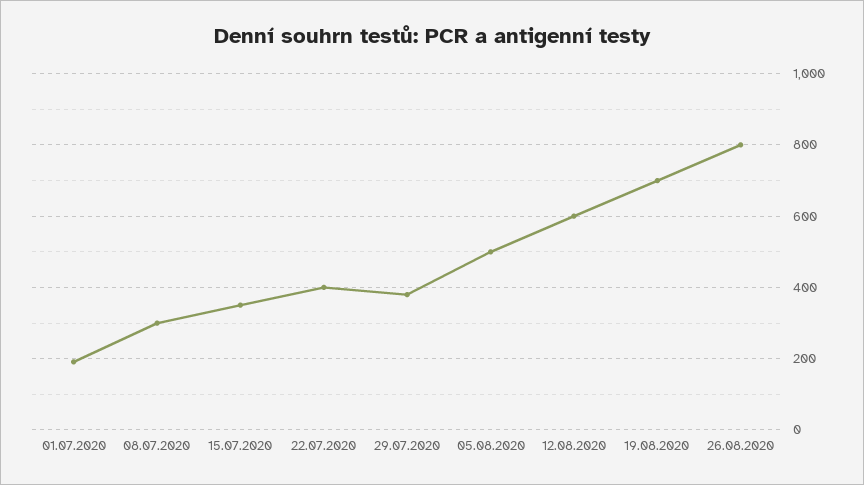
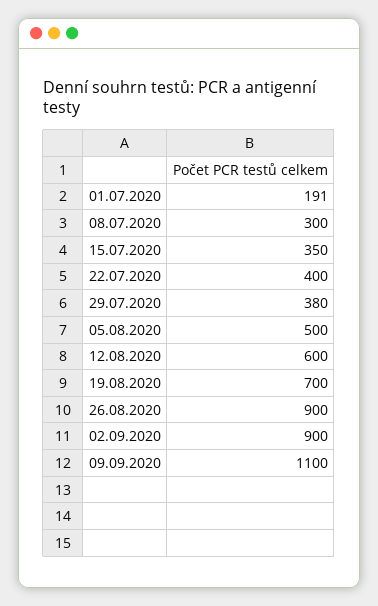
26.08.2020: 800 -> 900
02.09.2020: none -> 900
09.09.2020: none -> 1100

